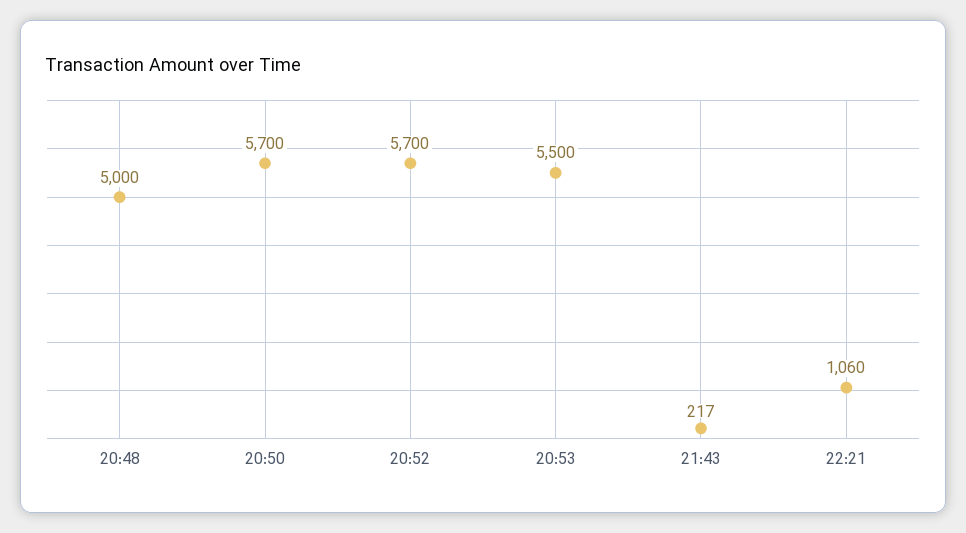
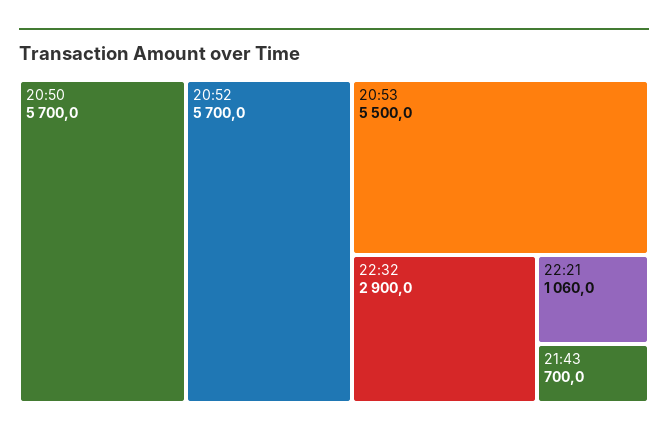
20:48: 5000 -> none
21:43: 217 -> 700
22:32: none -> 2900

